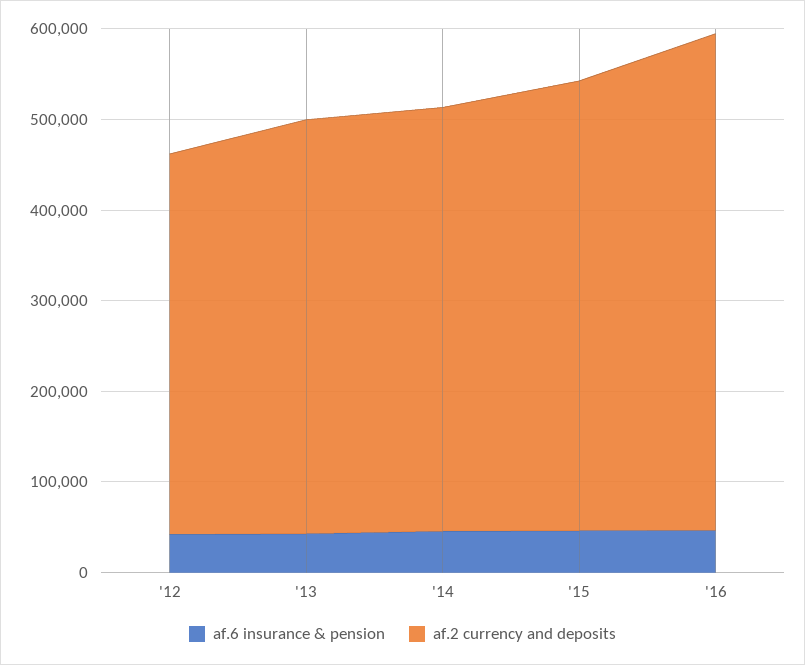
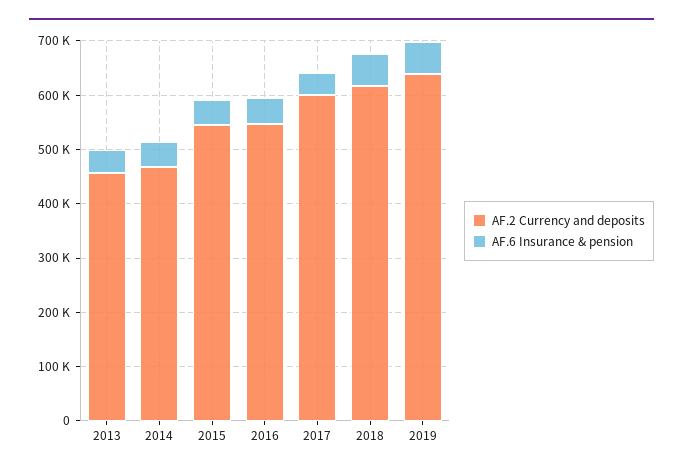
af.6 insurance & pension, '12: 40000 -> none
af.2 currency and deposits, '12: 420000 -> none
af.2 currency and deposits, '15: 500000 -> 540000
af.2 currency and deposits, 2017: none -> 600000
af.6 insurance & pension, 2017: none -> 40000
af.2 currency and deposits, 2018: none -> 620000
af.6 insurance & pension, 2018: none -> 60000
af.2 currency and deposits, 2019: none -> 640000
af.6 insurance & pension, 2019: none -> 60000

